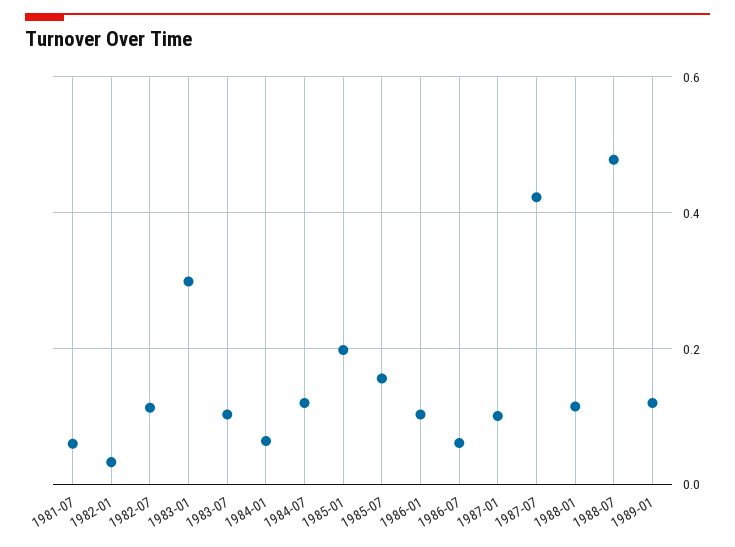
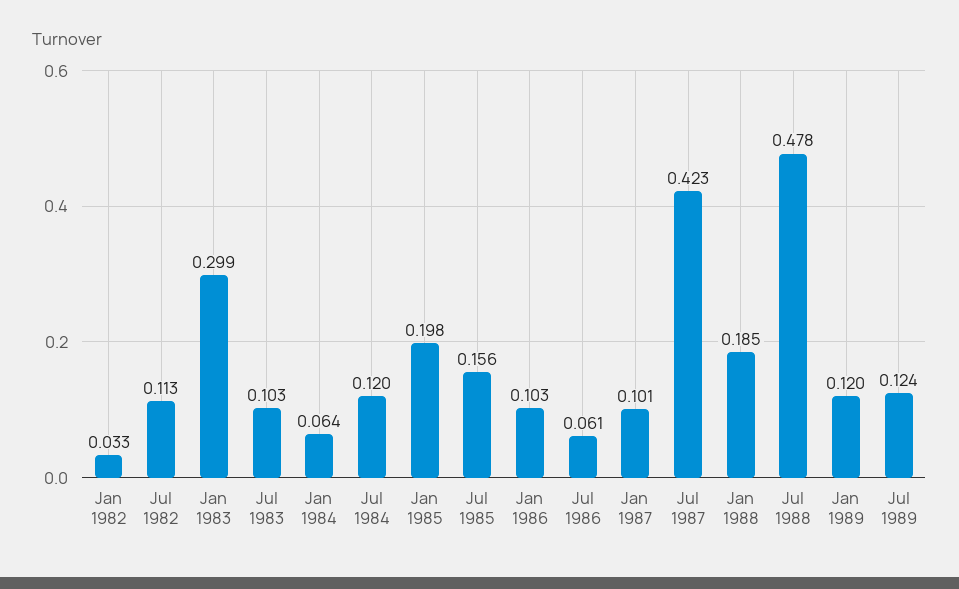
1981-07: 0.06 -> none
1988-01: 0.12 -> 0.185
Jul 1989: none -> 0.124

